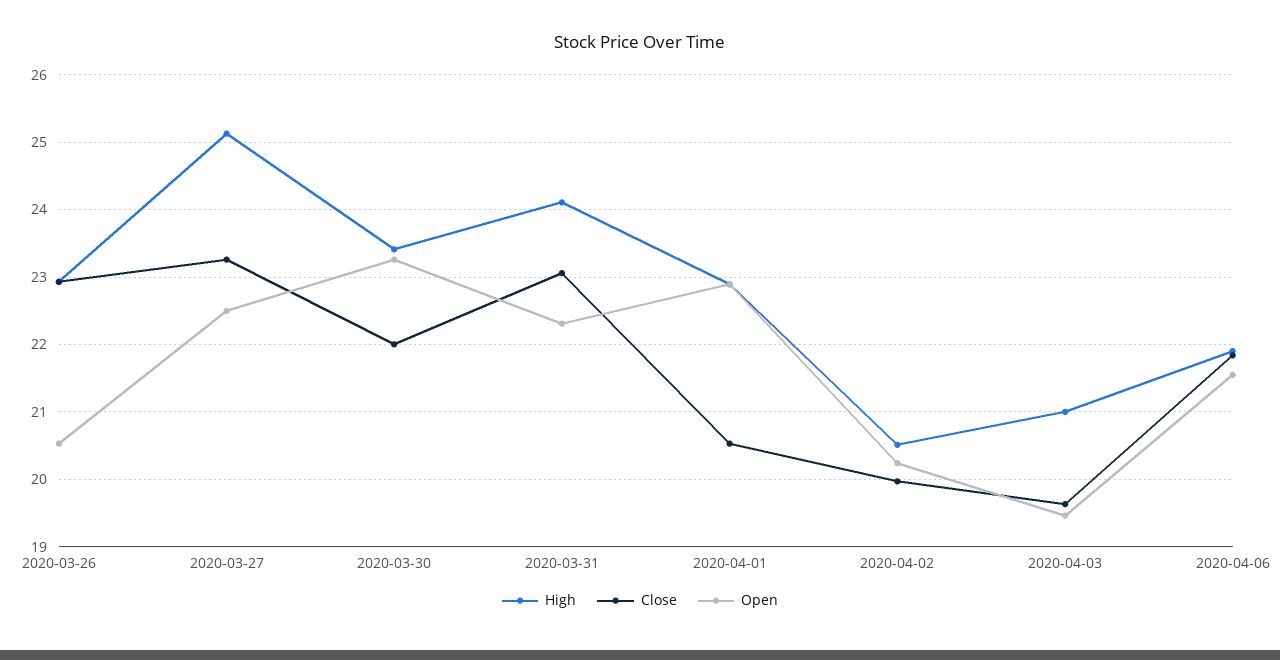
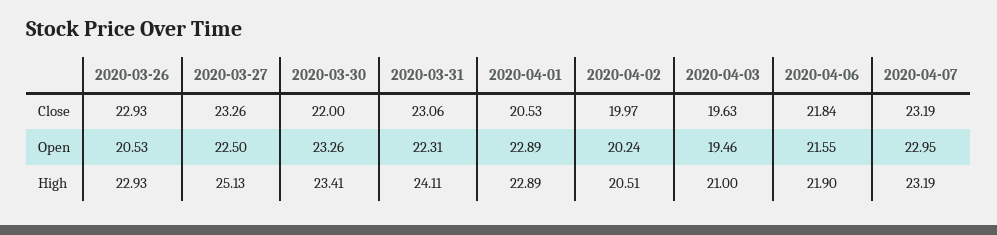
Close, 2020-04-07: none -> 23.19
Open, 2020-04-07: none -> 22.95
High, 2020-04-07: none -> 23.19

